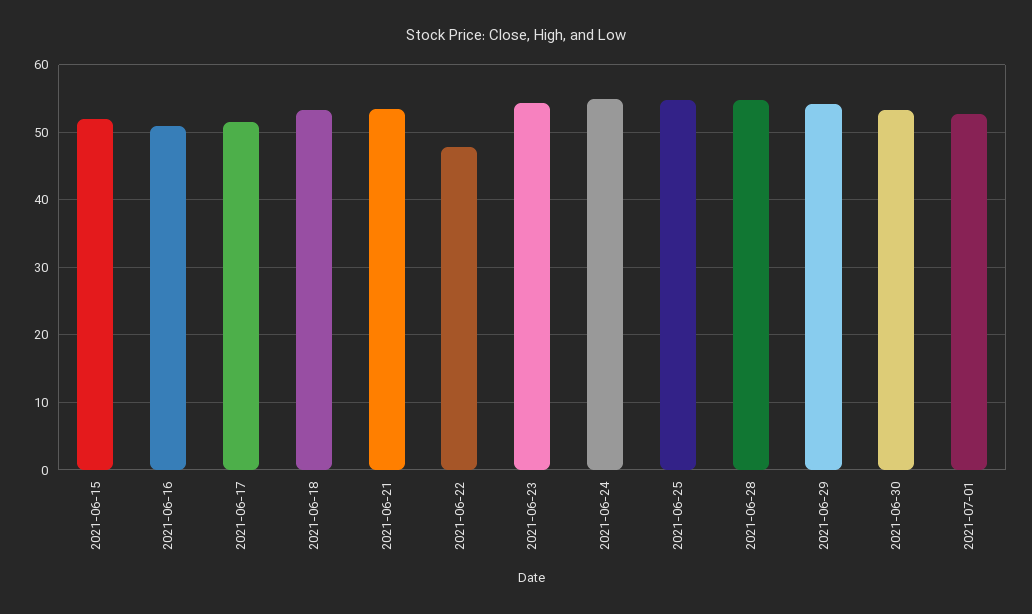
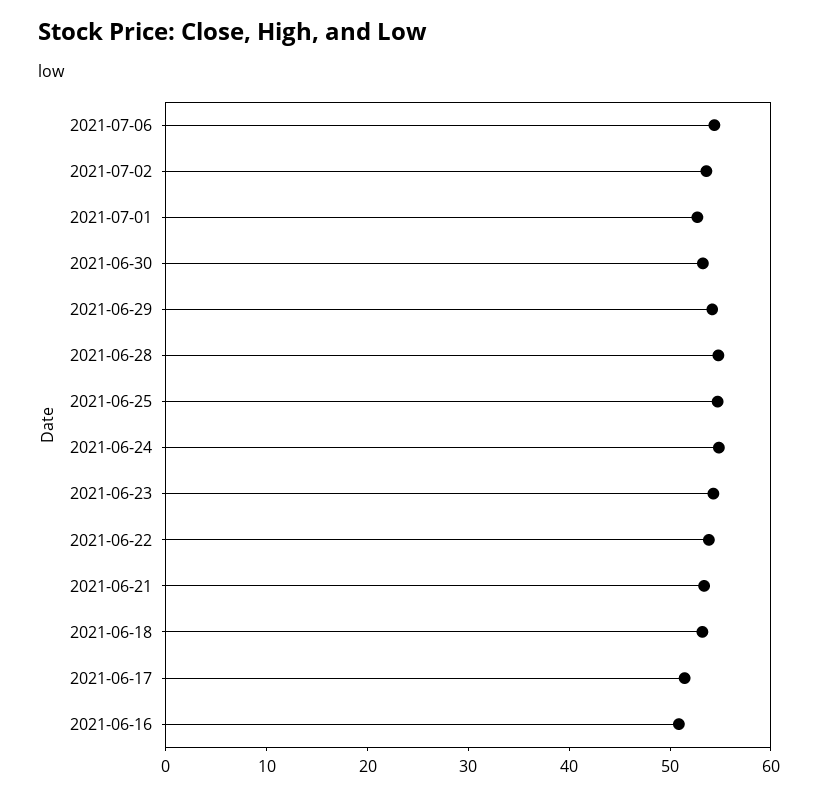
2021-06-15: 52 -> none
2021-06-22: 48 -> 54
2021-07-06: none -> 54
2021-07-02: none -> 54

